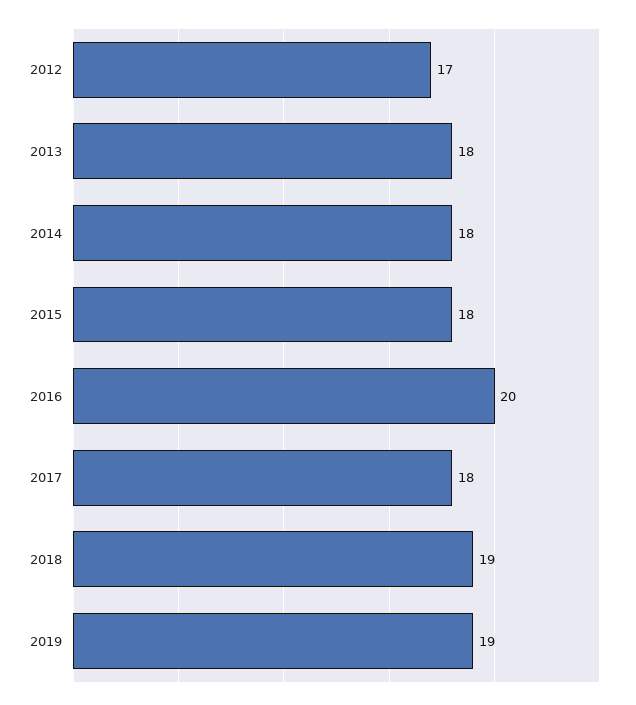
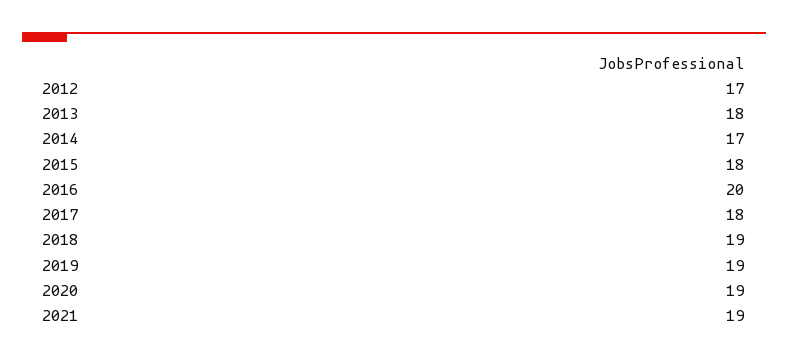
2014: 18 -> 17
2020: none -> 19
2021: none -> 19

